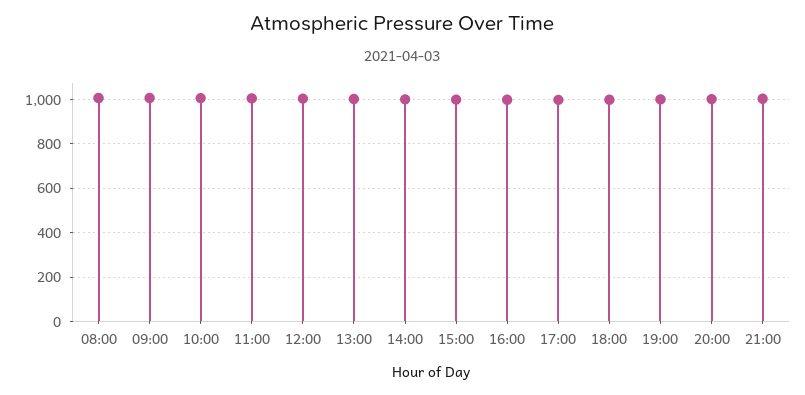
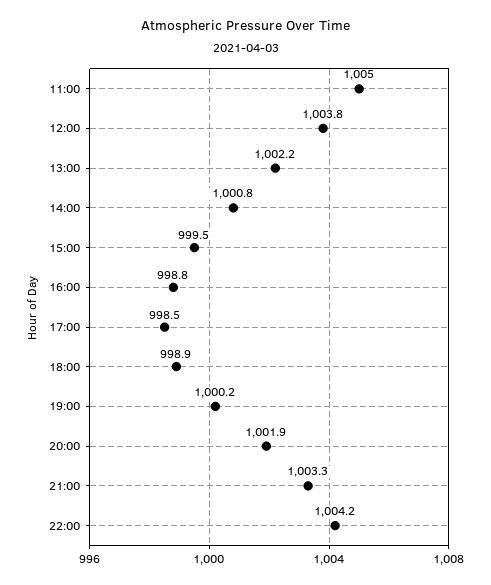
08:00: 1000 -> none
09:00: 1000 -> none
10:00: 1000 -> none
22:00: none -> 1004.2

